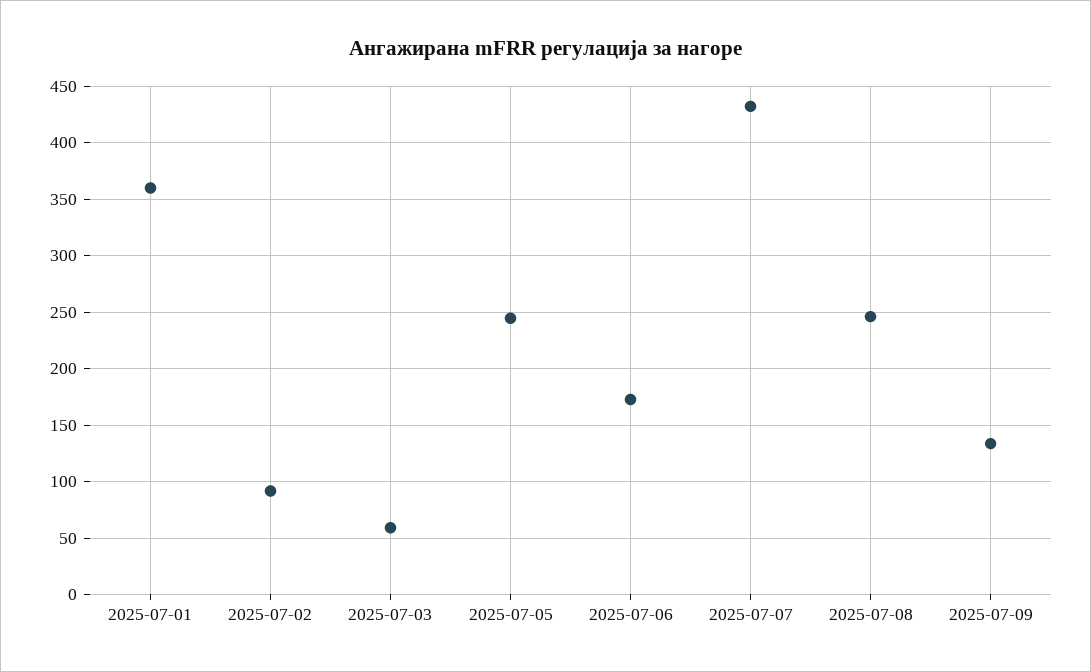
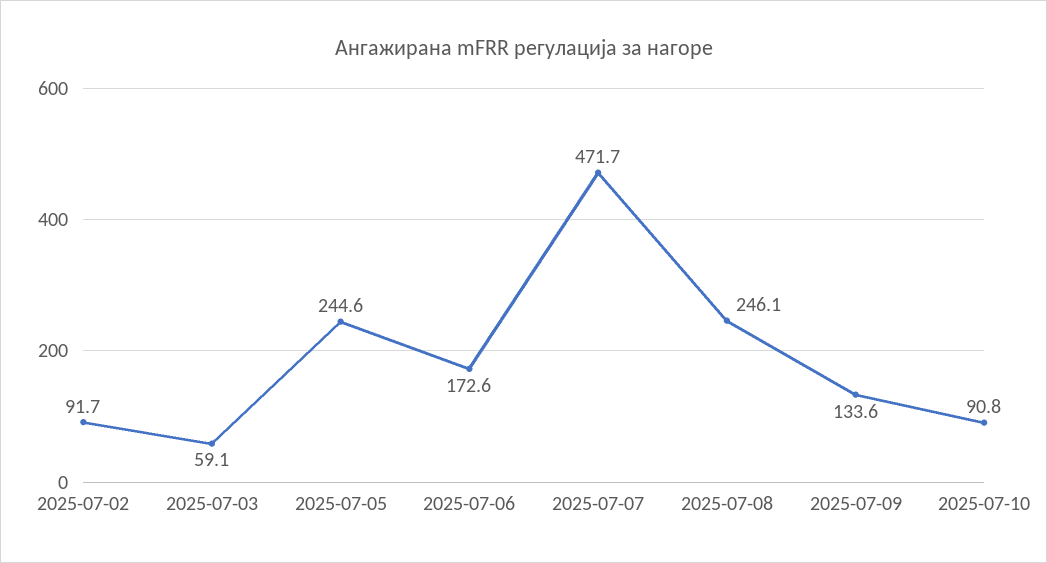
2025-07-01: 360 -> none
2025-07-07: 430 -> 471.7
2025-07-10: none -> 90.8

